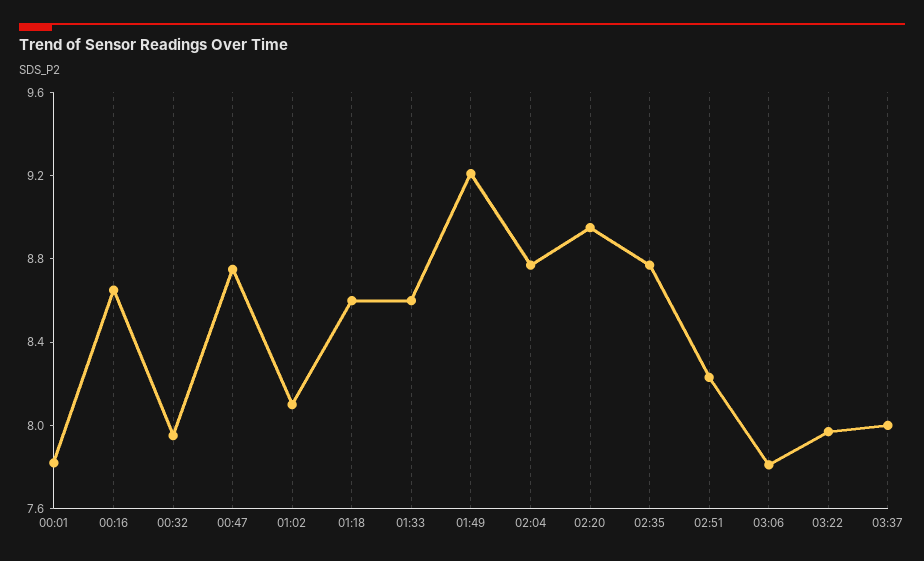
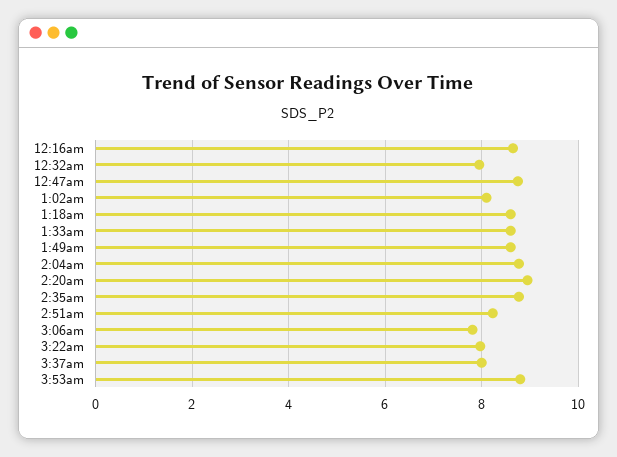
00:01: 7.8 -> none
01:49: 9.2 -> 8.6
3:53am: none -> 8.8

